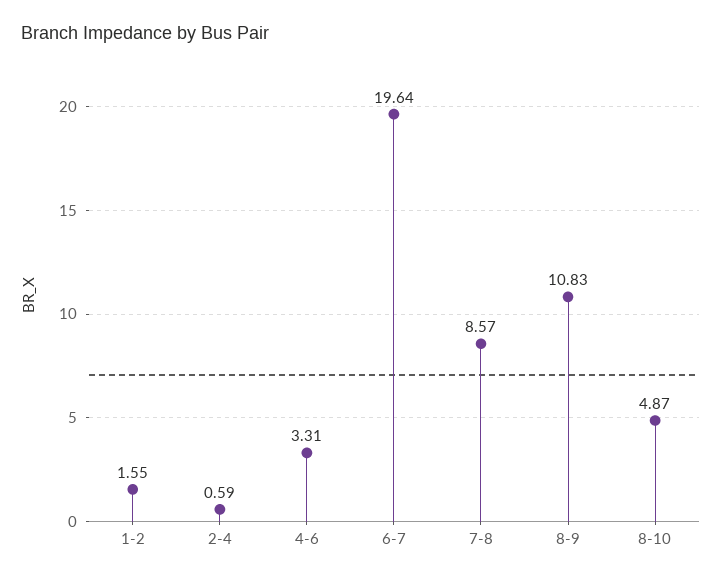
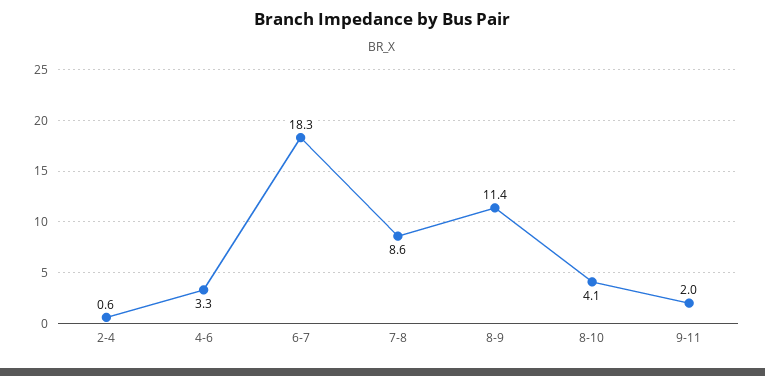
1-2: 1.55 -> none
6-7: 19.64 -> 18.3
8-9: 10.83 -> 11.4
8-10: 4.87 -> 4.1
9-11: none -> 2

